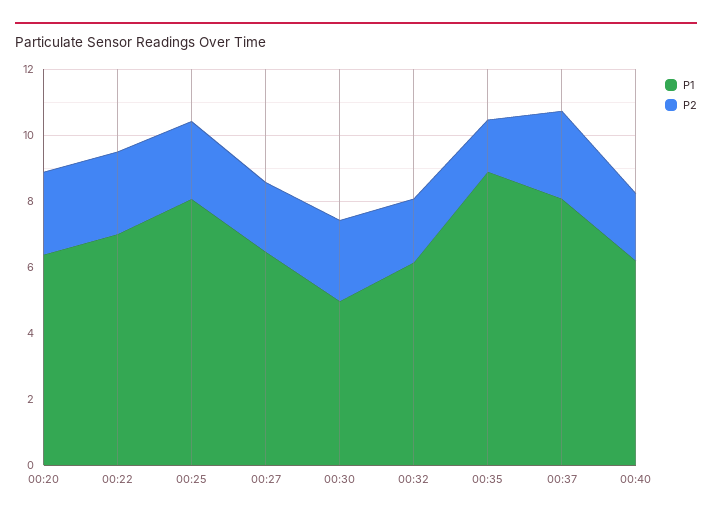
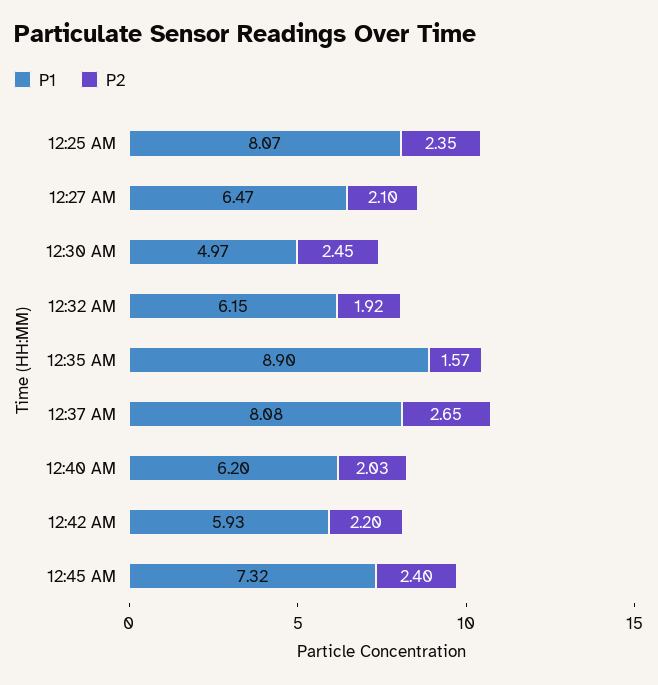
P1, 00:20: 6.5 -> none
P2, 00:20: 2.5 -> none
P1, 00:22: 7 -> none
P2, 00:22: 2.5 -> none
P1, 12:42 AM: none -> 5.93
P2, 12:42 AM: none -> 2.2
P1, 12:45 AM: none -> 7.32
P2, 12:45 AM: none -> 2.4

